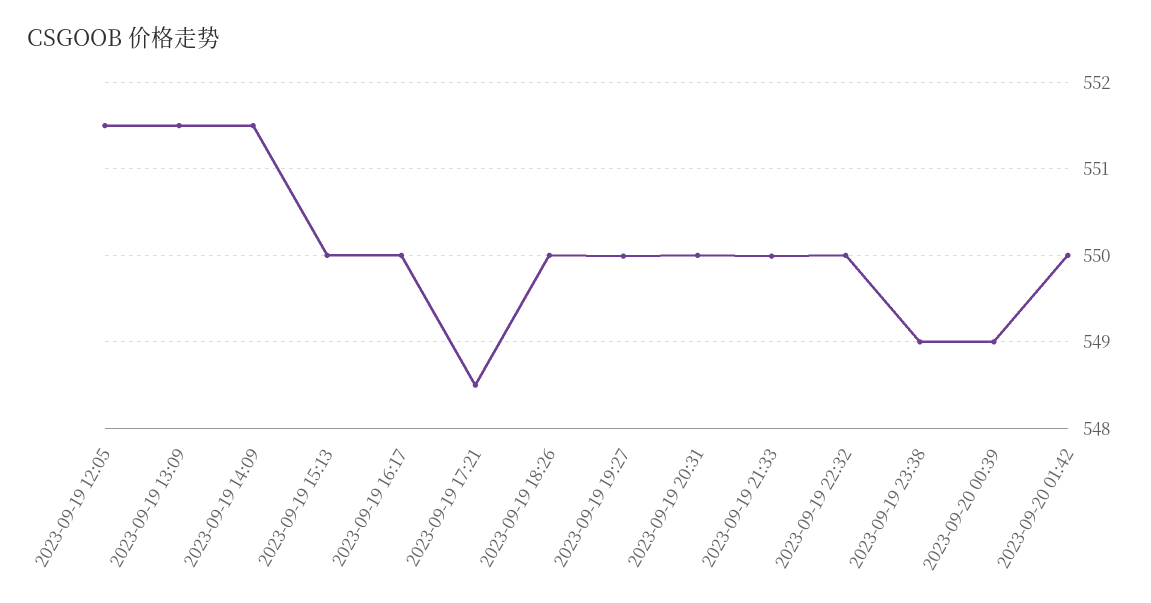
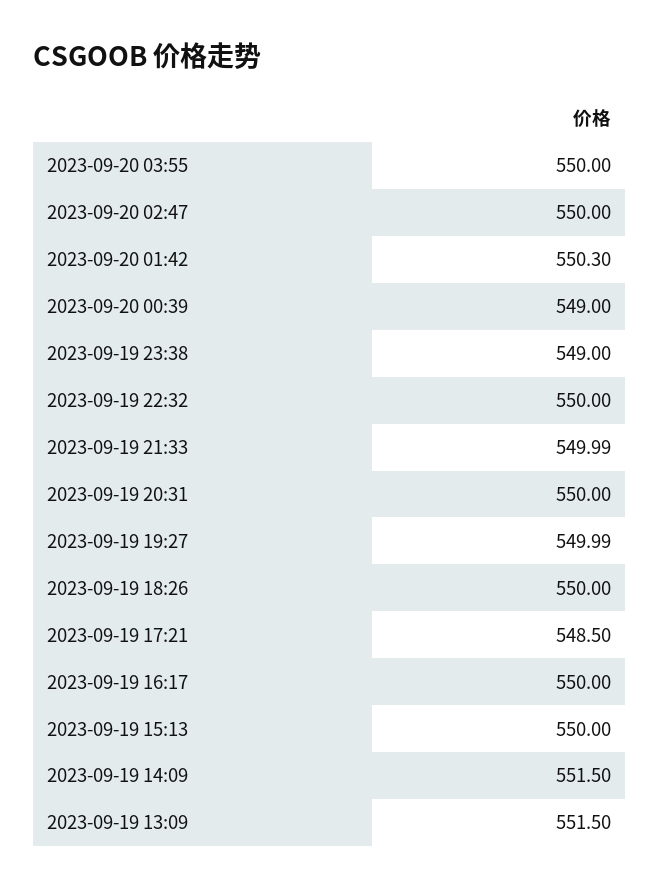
2023-09-19 12:05: 551.5 -> none
2023-09-20 01:42: 550 -> 550.3
2023-09-20 03:55: none -> 550
2023-09-20 02:47: none -> 550

